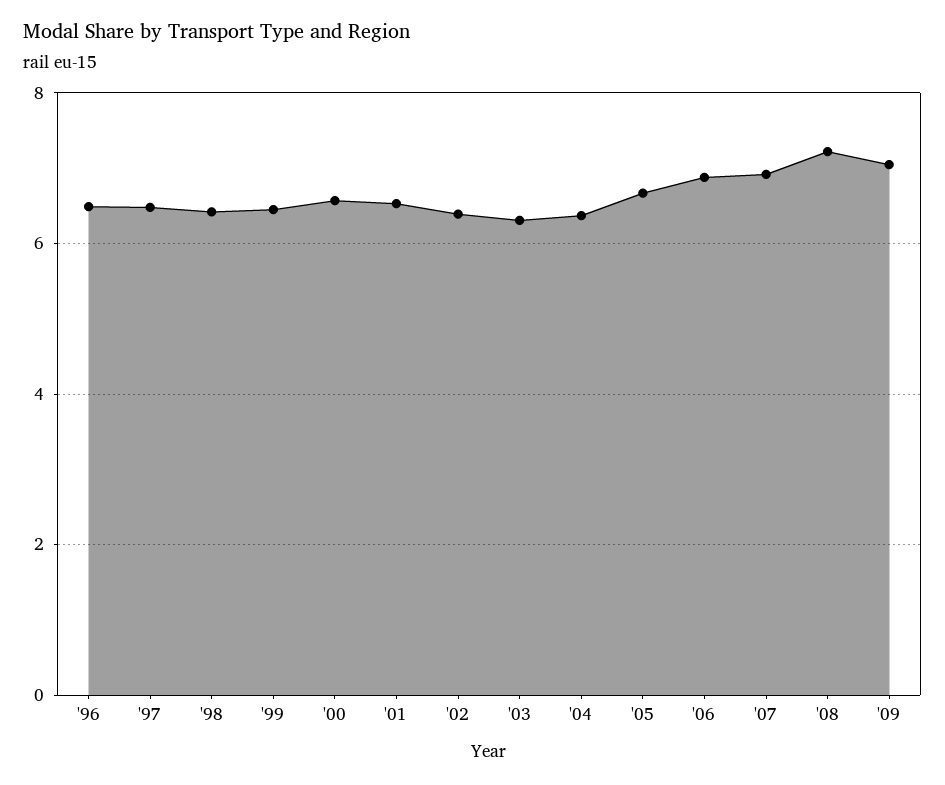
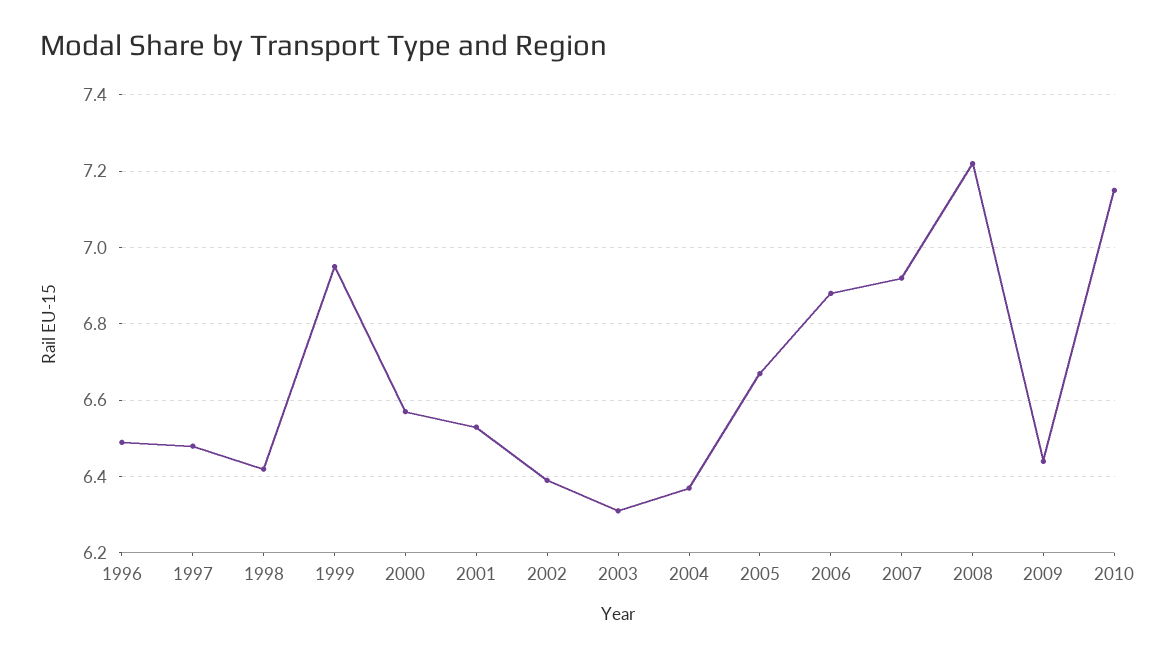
'99: 6.4 -> 6.95
'09: 7 -> 6.45
2010: none -> 7.15

